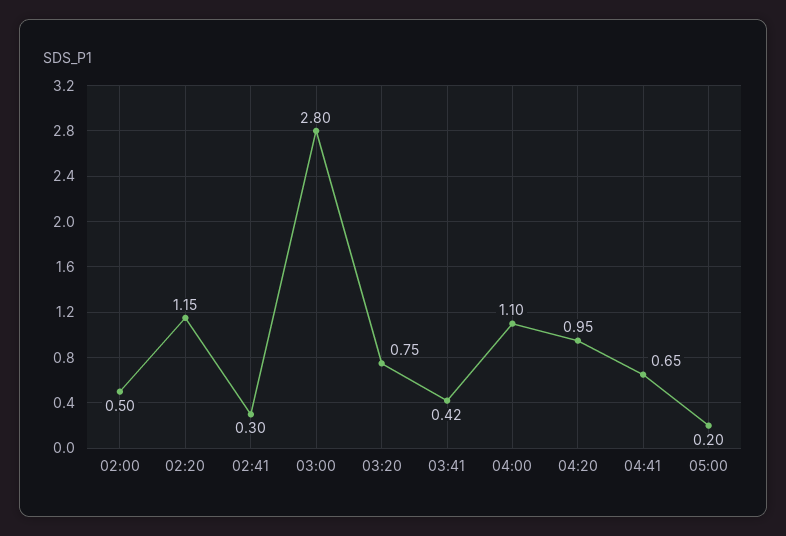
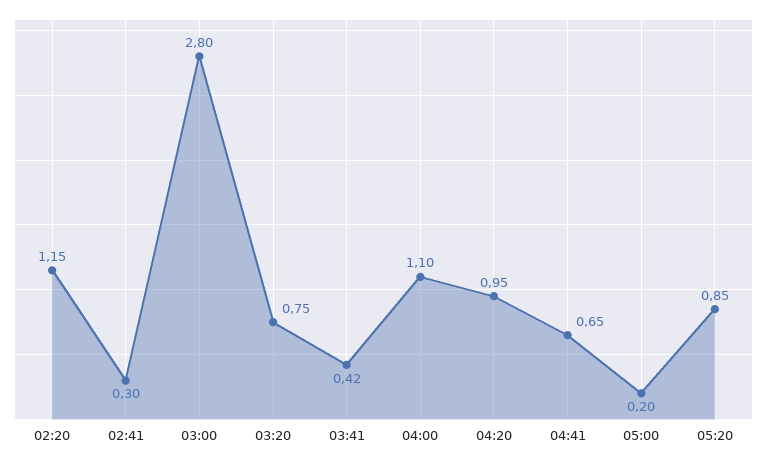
02:00: 0.5 -> none
05:20: none -> 0.85

